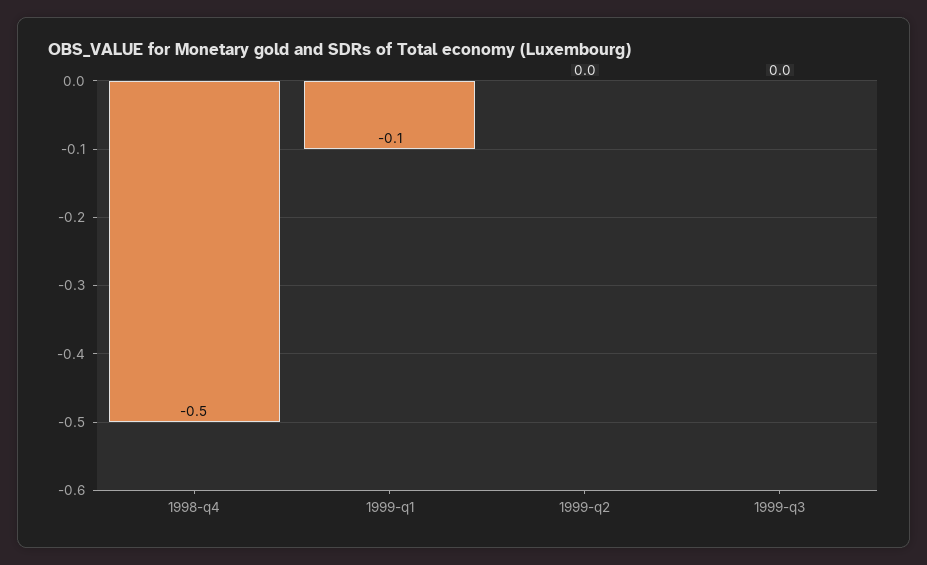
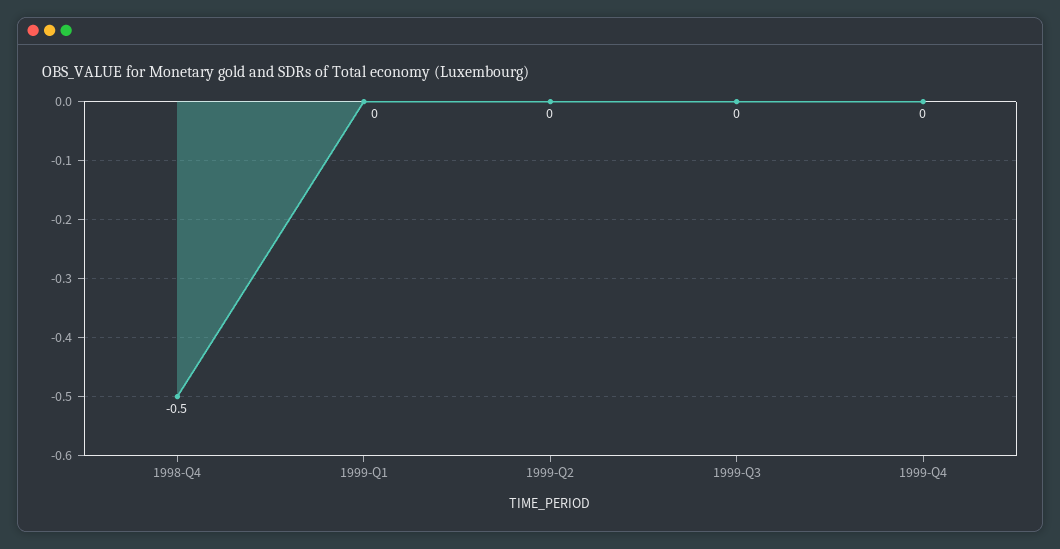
1999-q1: -0.1 -> 0
1999-Q4: none -> 0

